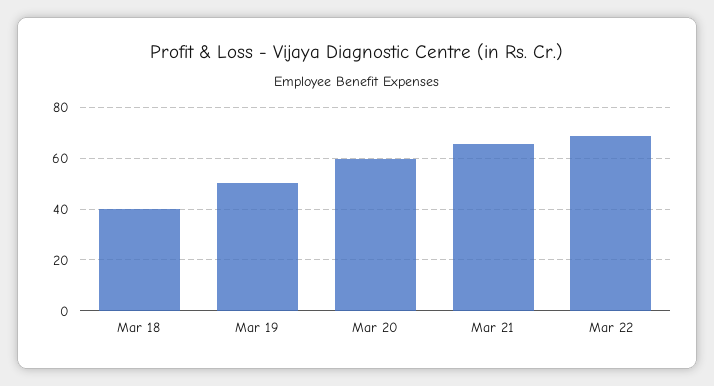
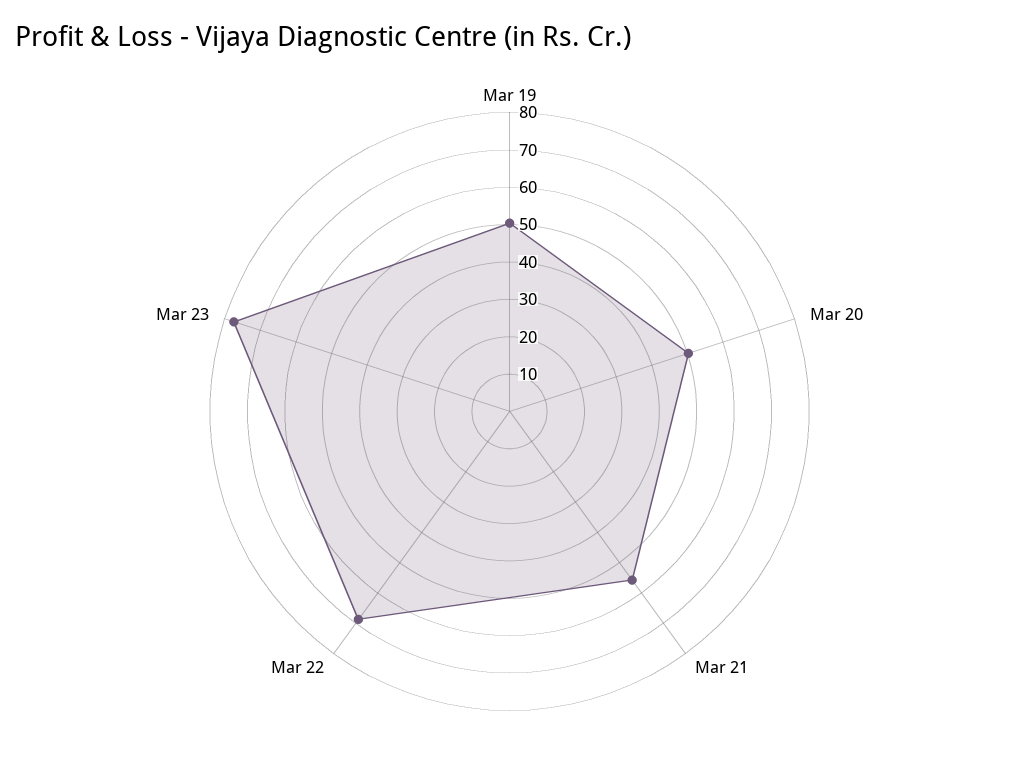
Mar 18: 40 -> none
Mar 20: 60 -> 50
Mar 21: 65 -> 55
Mar 23: none -> 77.5

